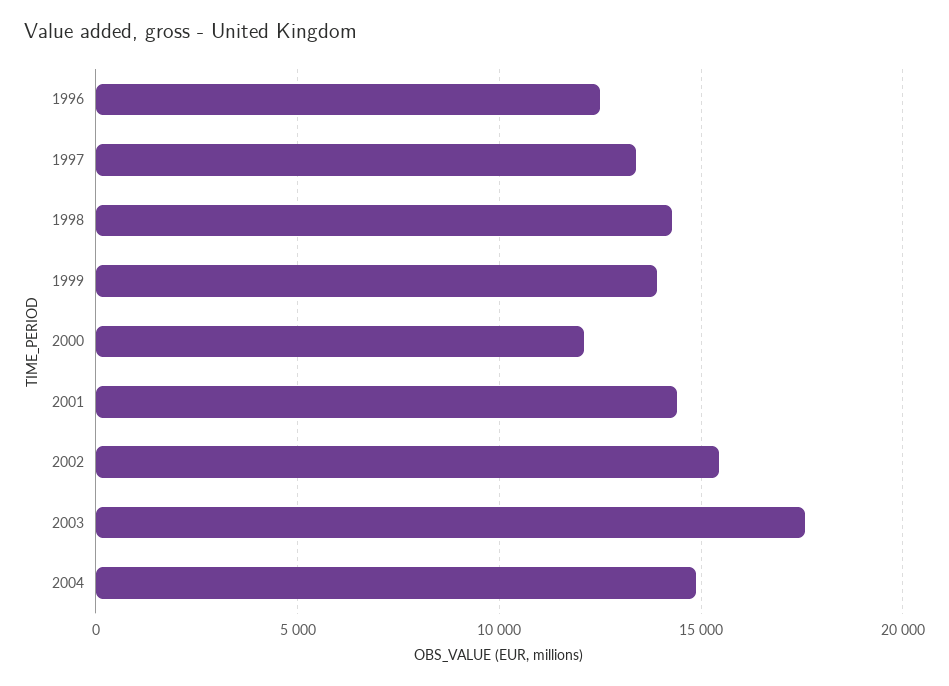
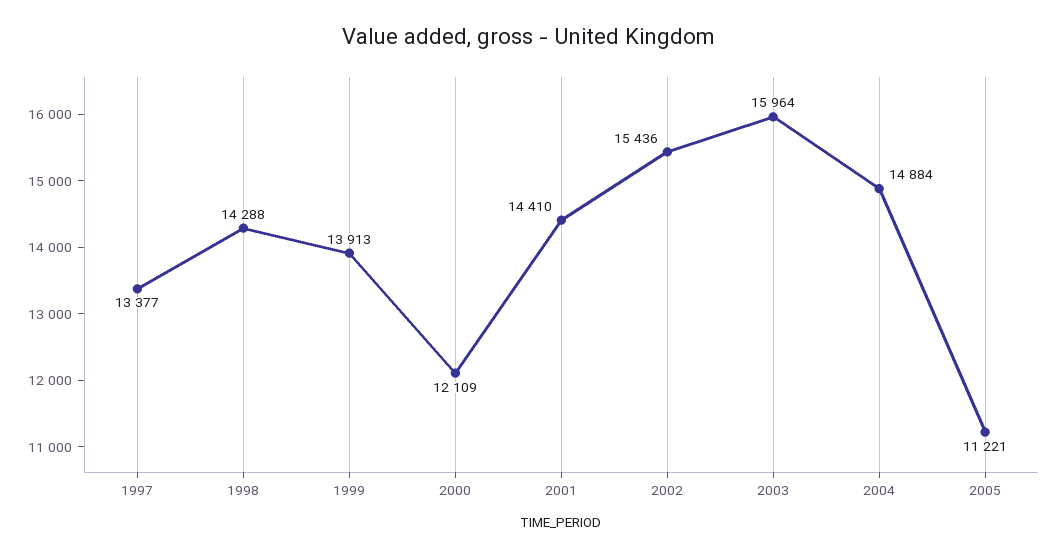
1996: 12500 -> none
2003: 17500 -> 15964
2005: none -> 11221

